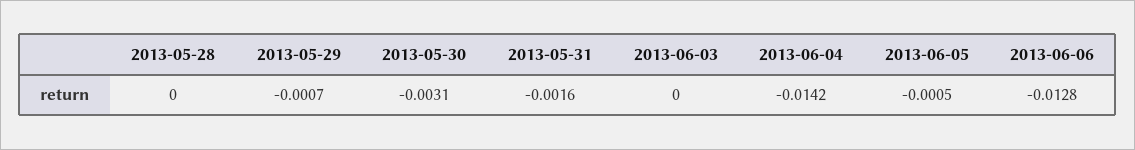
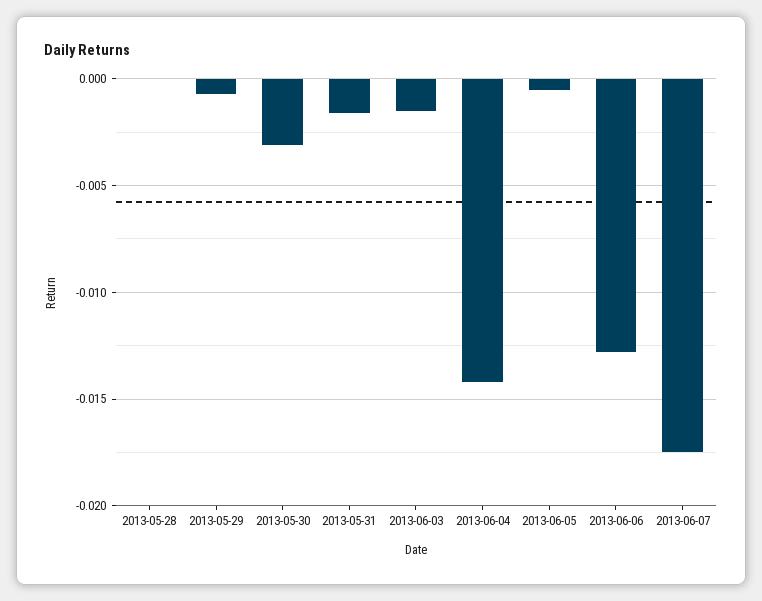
2013-06-03: 0 -> -0.0015
2013-06-07: none -> -0.0175

